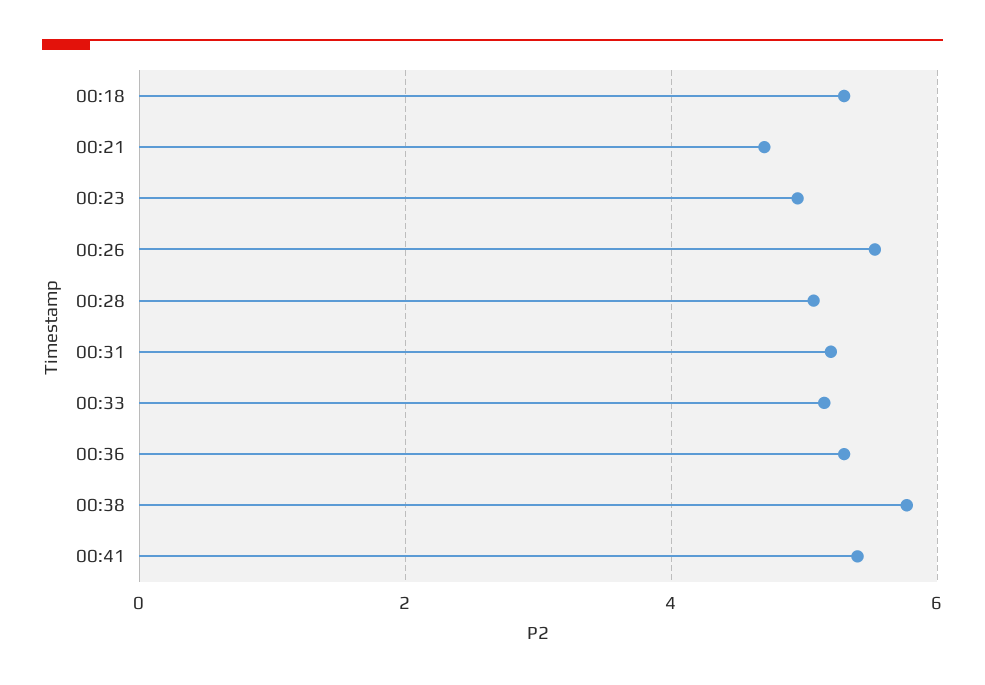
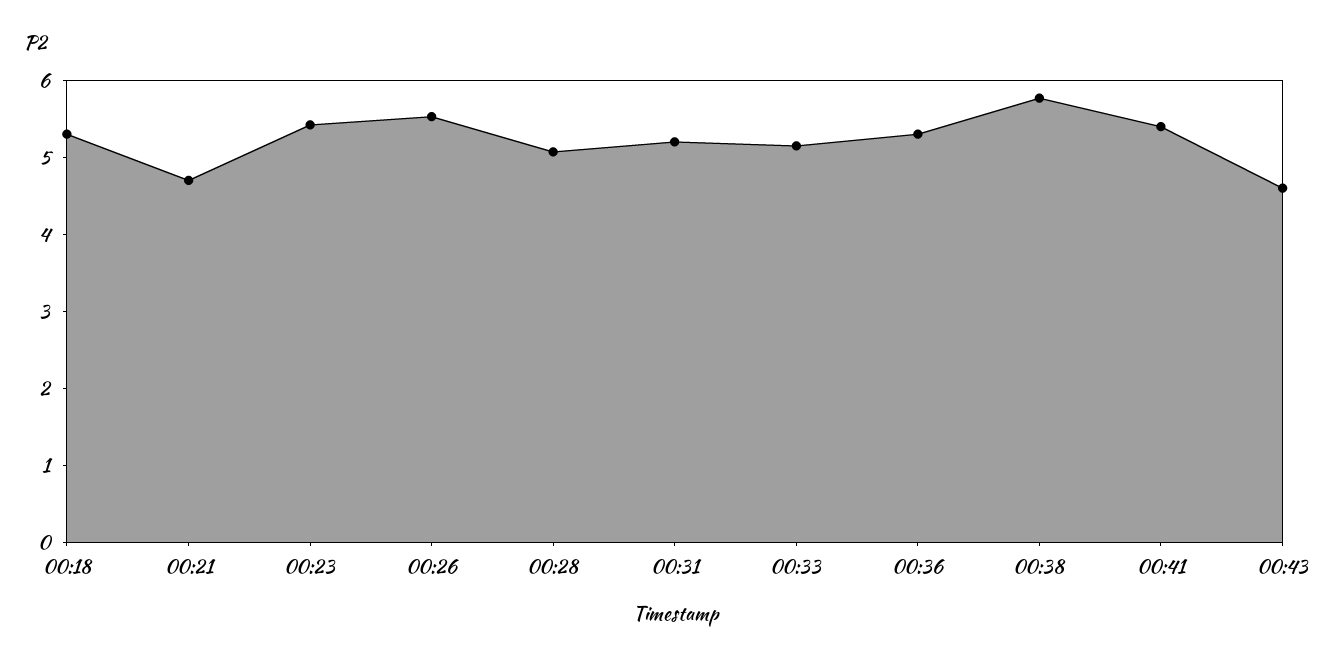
00:23: 5 -> 5.4
00:43: none -> 4.6

